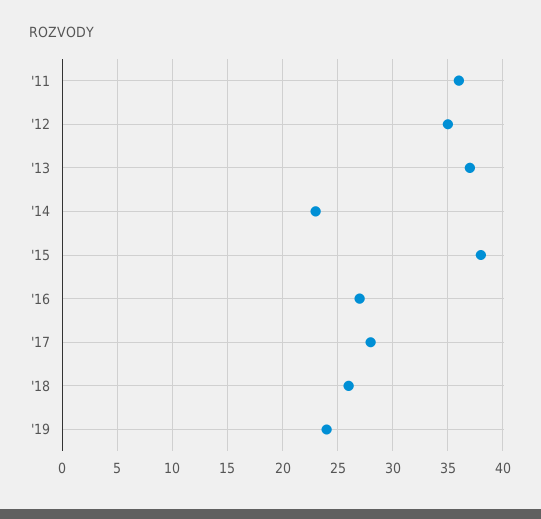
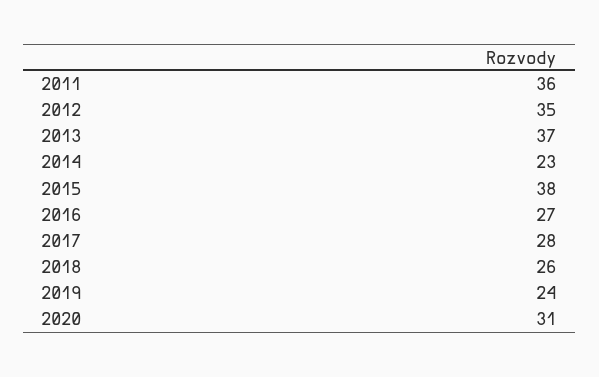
2020: none -> 31

